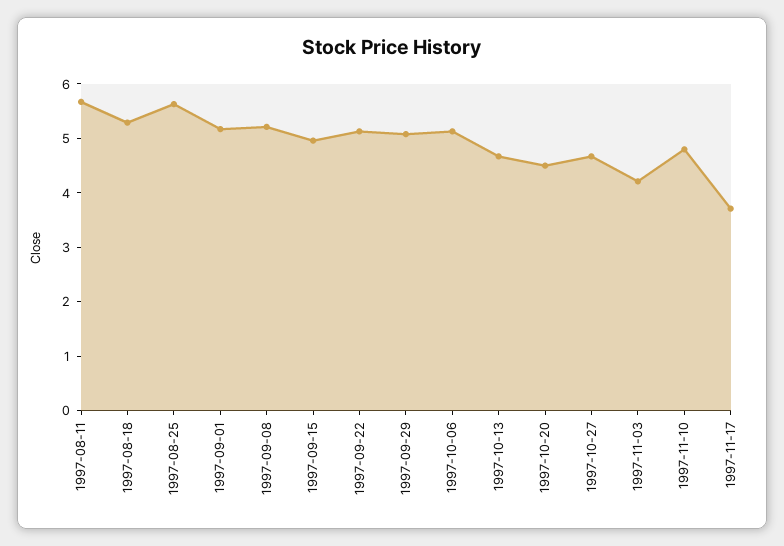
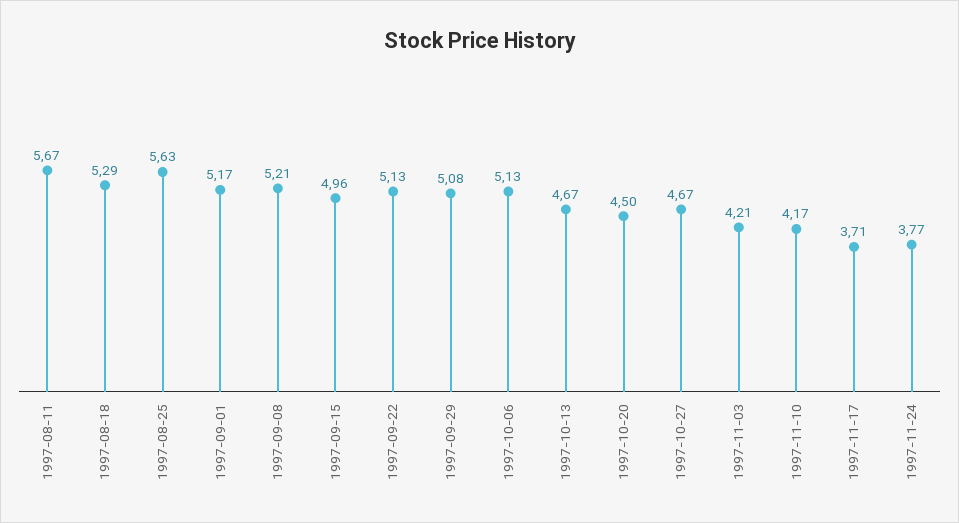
1997-11-10: 4.8 -> 4.17
1997-11-24: none -> 3.77

